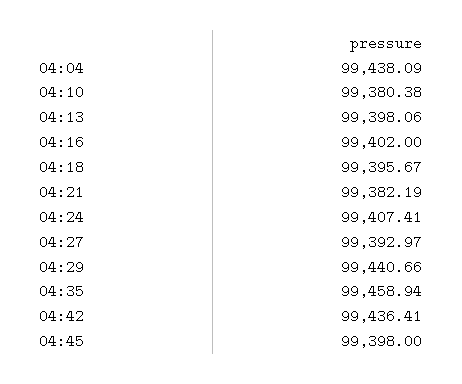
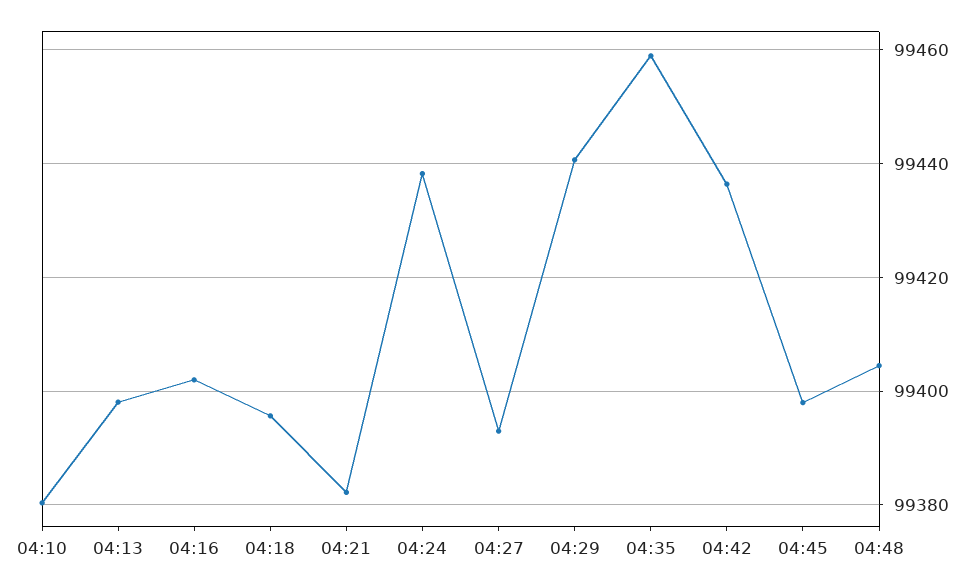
04:04: 99438.09 -> none
04:24: 99407.41 -> 99438
04:48: none -> 99404

